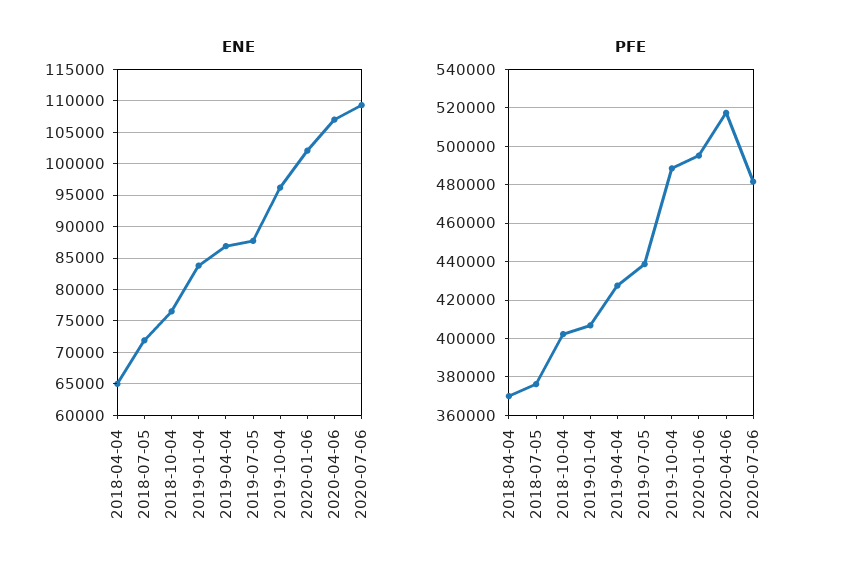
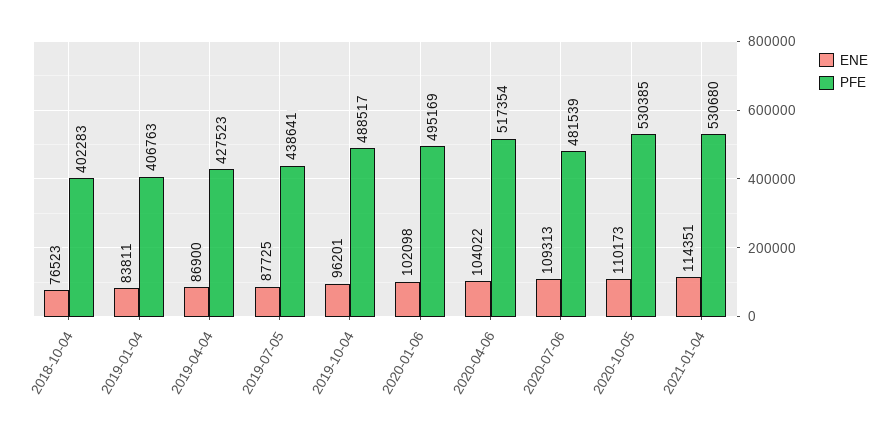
ENE, 2018-04-04: 65000 -> none
ENE, 2018-07-05: 72000 -> none
ENE, 2020-04-06: 107000 -> 104022
PFE, 2018-04-04: 370000 -> none
PFE, 2018-07-05: 375000 -> none
ENE, 2020-10-05: none -> 110173
PFE, 2020-10-05: none -> 530385
ENE, 2021-01-04: none -> 114351
PFE, 2021-01-04: none -> 530680

